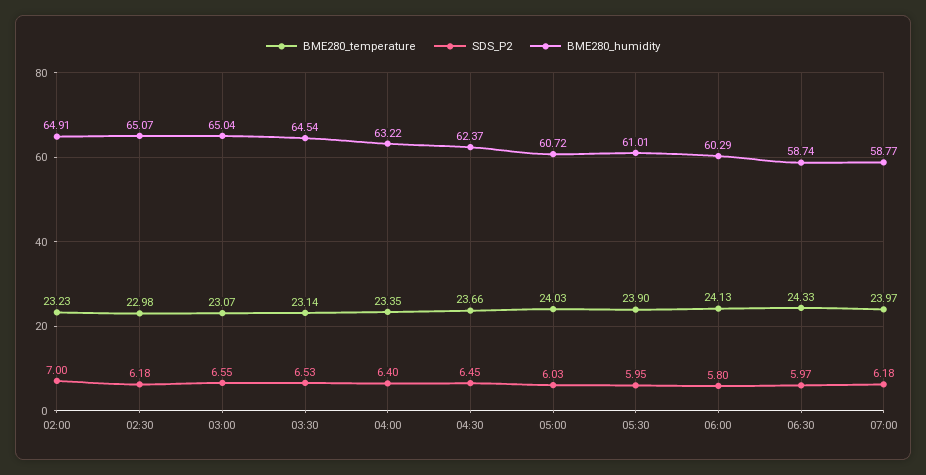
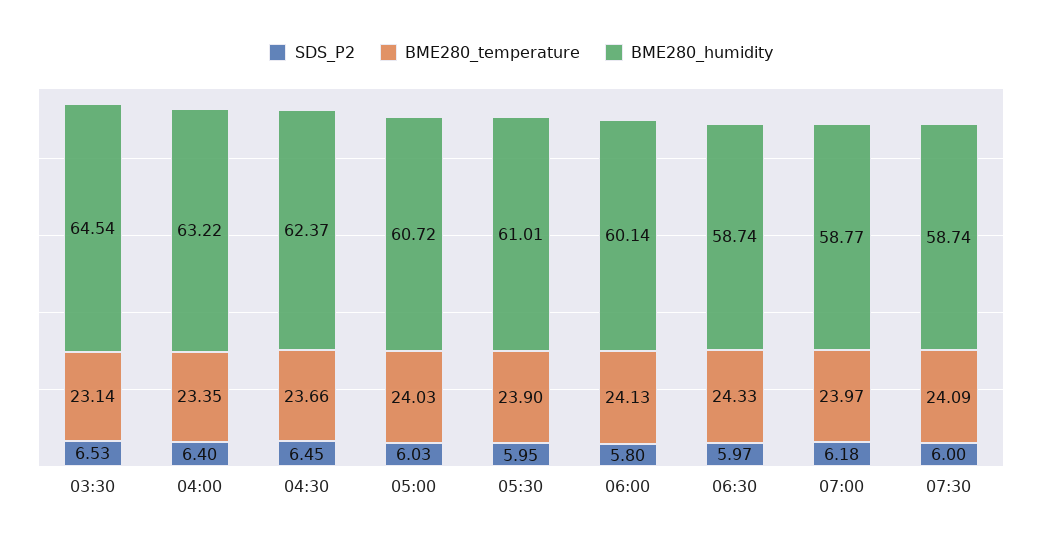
BME280_temperature, 02:00: 23.23 -> none
SDS_P2, 02:00: 7 -> none
BME280_humidity, 02:00: 64.91 -> none
BME280_temperature, 02:30: 22.98 -> none
SDS_P2, 02:30: 6.18 -> none
BME280_humidity, 02:30: 65.07 -> none
BME280_temperature, 03:00: 23.07 -> none
SDS_P2, 03:00: 6.55 -> none
BME280_humidity, 03:00: 65.04 -> none
BME280_humidity, 06:00: 60.29 -> 60.14
SDS_P2, 07:30: none -> 6
BME280_temperature, 07:30: none -> 24.09
BME280_humidity, 07:30: none -> 58.74

